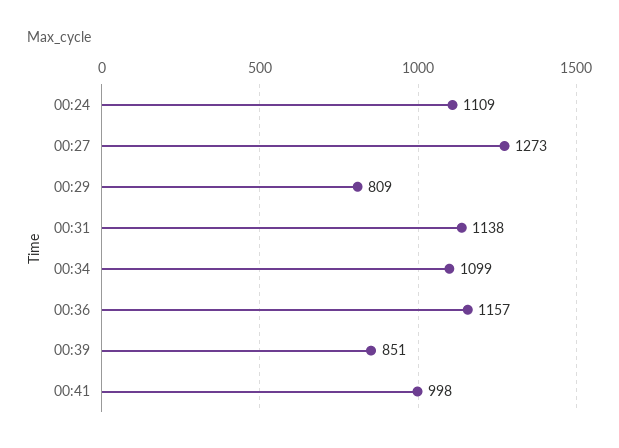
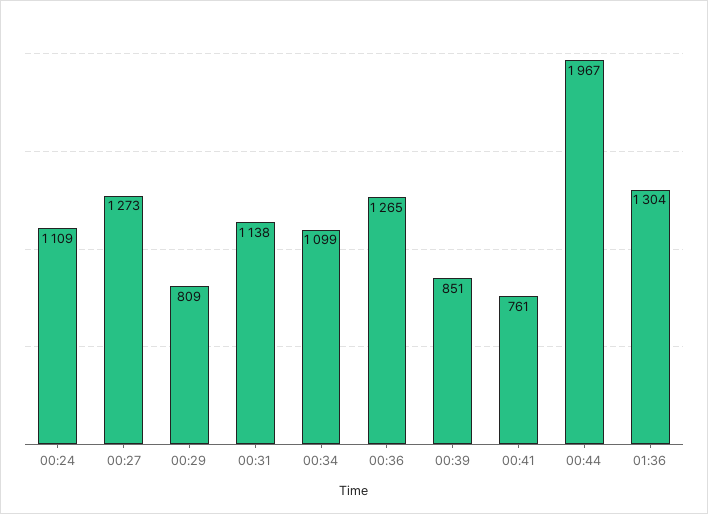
00:36: 1157 -> 1265
00:41: 998 -> 761
00:44: none -> 1967
01:36: none -> 1304

